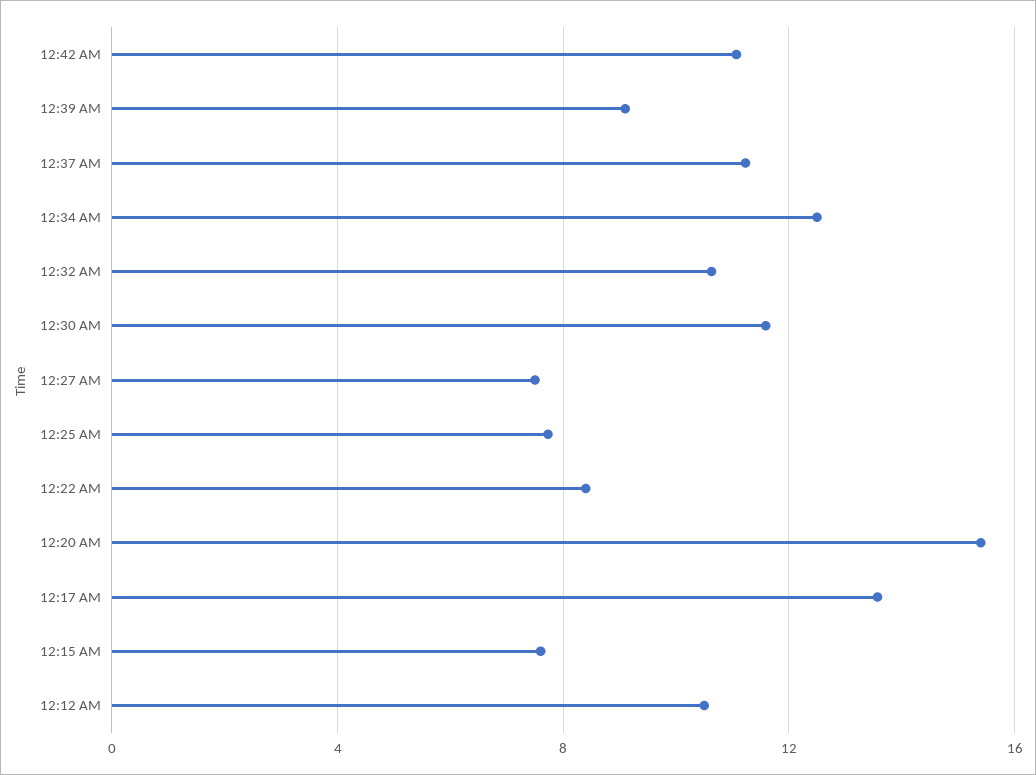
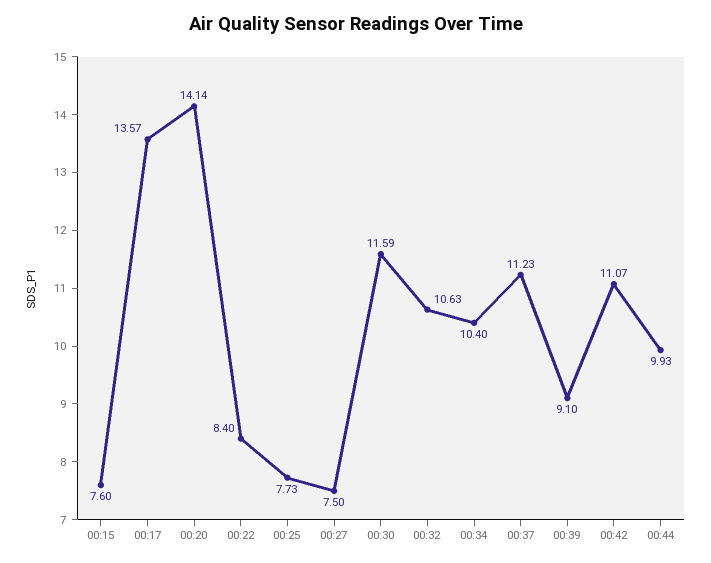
12:34 AM: 12.5 -> 10.4
12:20 AM: 15.5 -> 14.14
12:12 AM: 10.5 -> none
00:44: none -> 9.93

